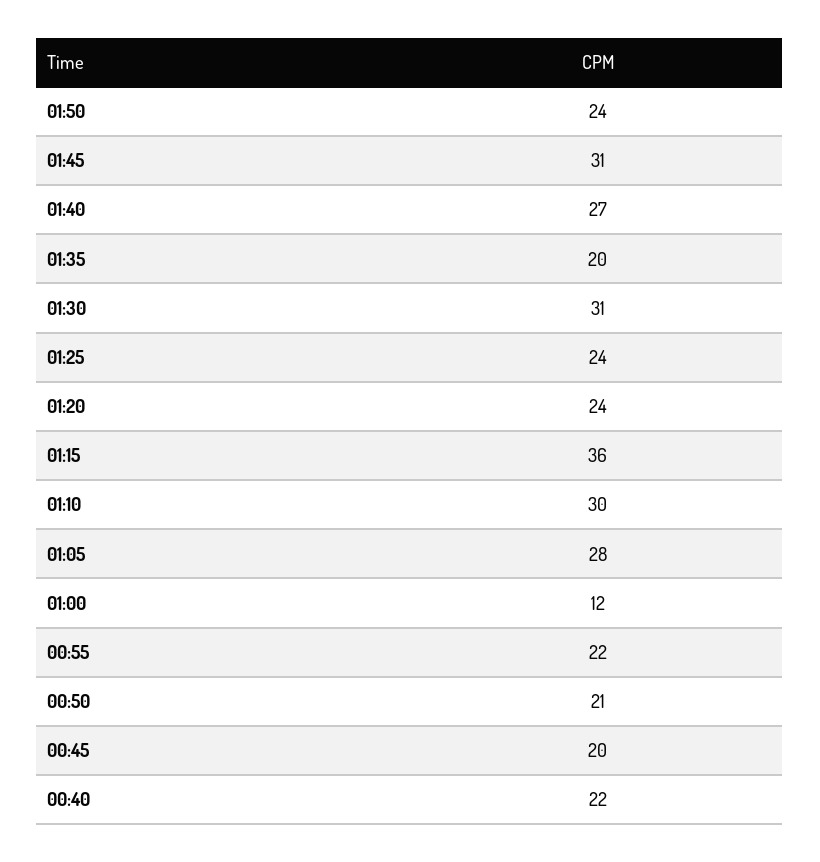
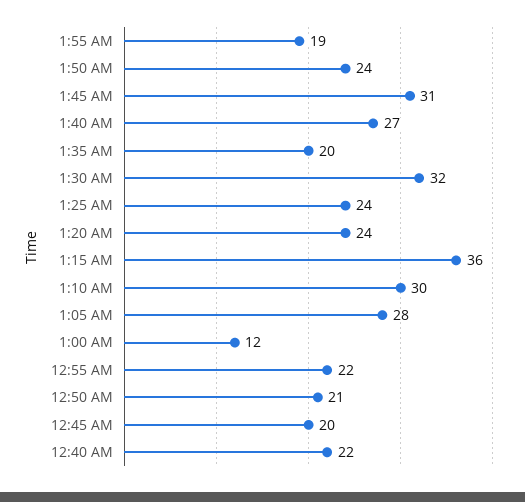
01:30: 31 -> 32
1:55 AM: none -> 19

